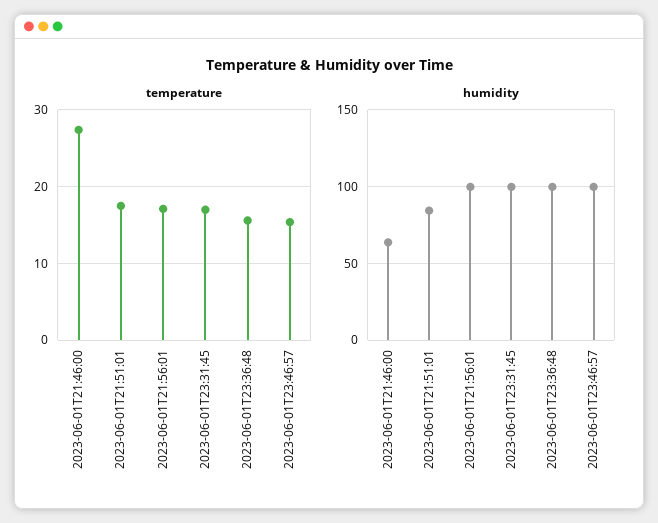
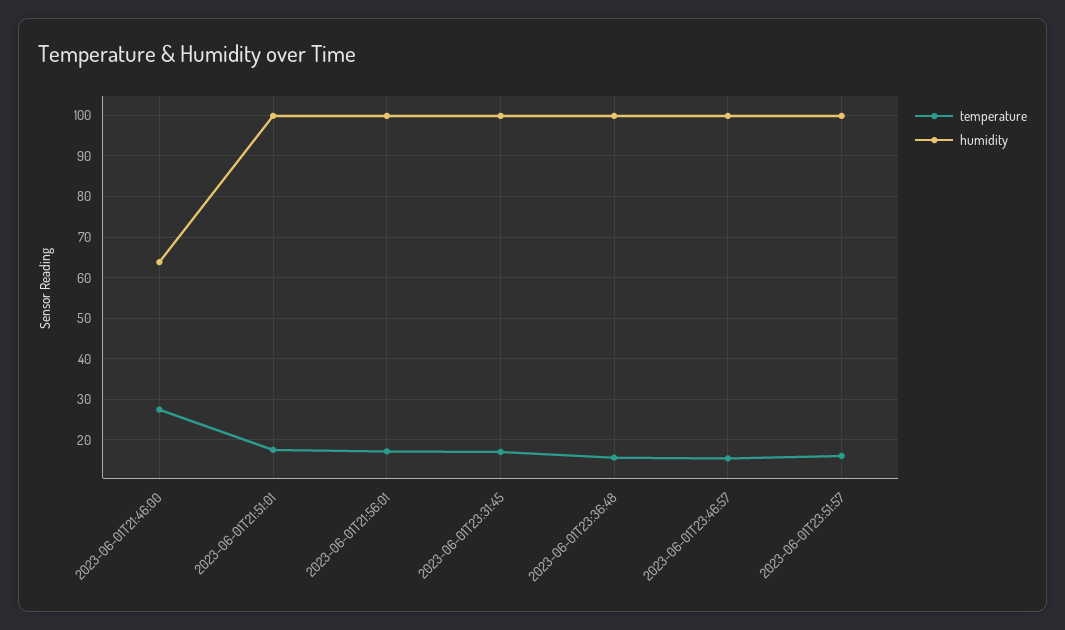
humidity, 2023-06-01T21:51:01: 85 -> 100
temperature, 2023-06-01T23:51:57: none -> 16
humidity, 2023-06-01T23:51:57: none -> 100

